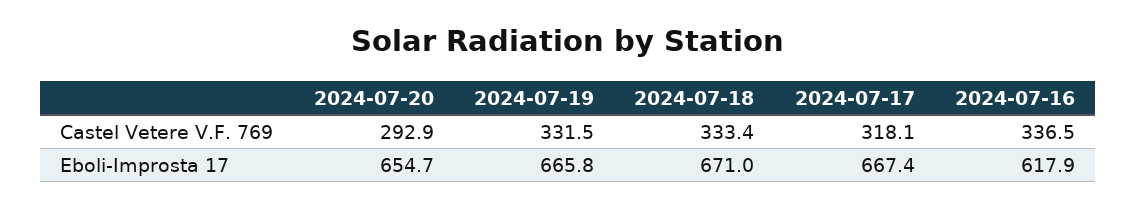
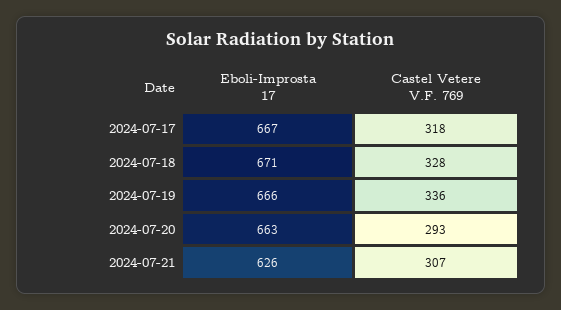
2024-07-19, Castel Vetere V.F. 769: 331.5 -> 336
2024-07-18, Castel Vetere V.F. 769: 333.4 -> 328
2024-07-16, Castel Vetere V.F. 769: 336.5 -> none
2024-07-20, Eboli-Improsta 17: 654.7 -> 663
2024-07-16, Eboli-Improsta 17: 617.9 -> none
2024-07-21, Eboli-Improsta 17: none -> 626
2024-07-21, Castel Vetere V.F. 769: none -> 307

